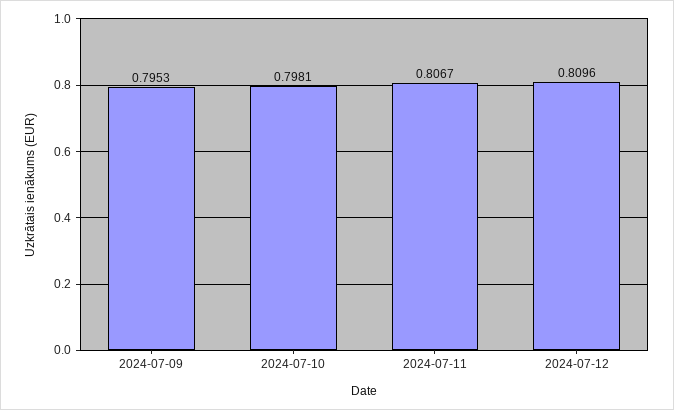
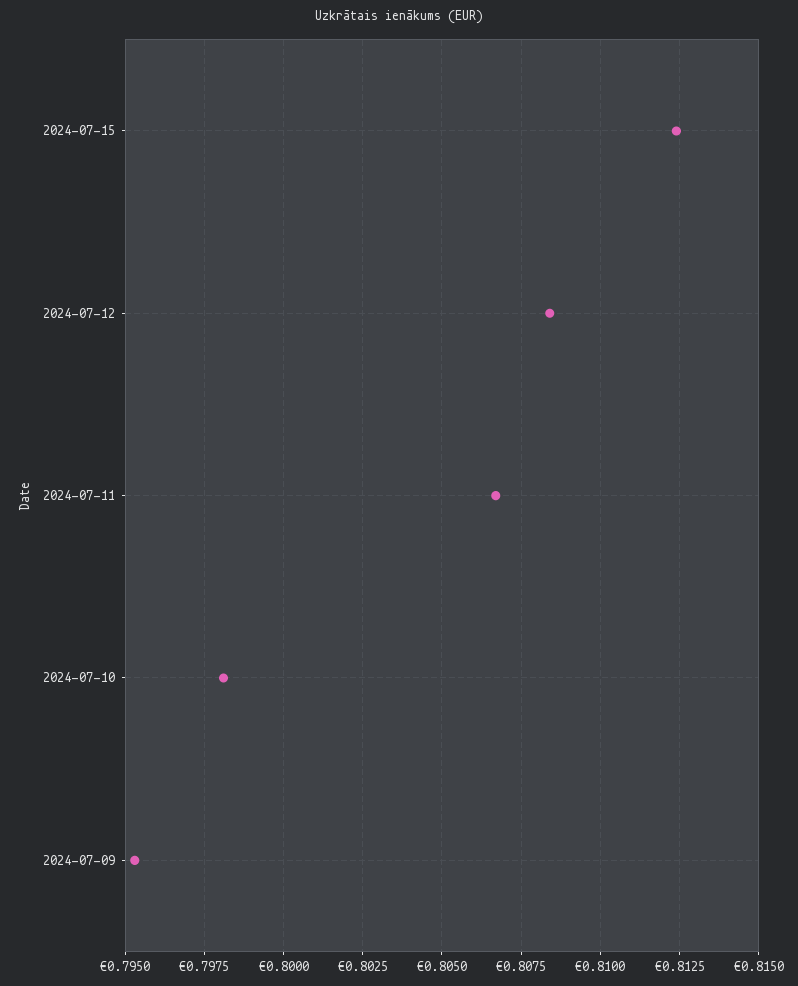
2024-07-12: 0.8096 -> 0.8085
2024-07-15: none -> 0.8125

